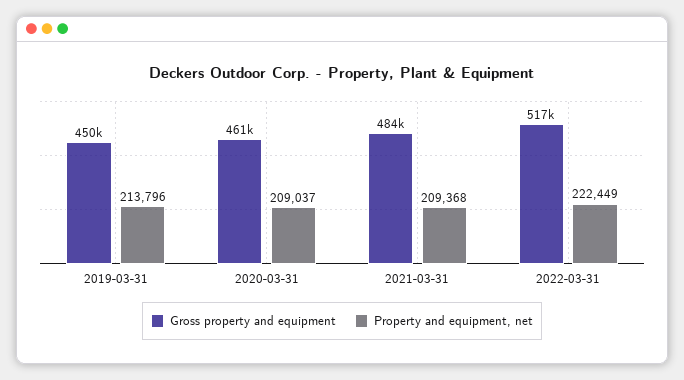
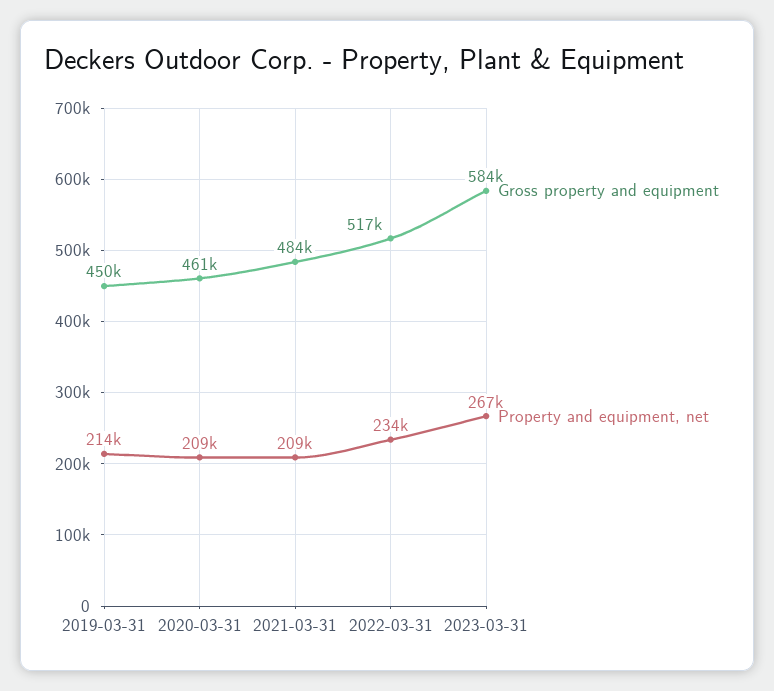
Property and equipment, net, 2022-03-31: 222449 -> 234000
Gross property and equipment, 2023-03-31: none -> 584000
Property and equipment, net, 2023-03-31: none -> 267000

